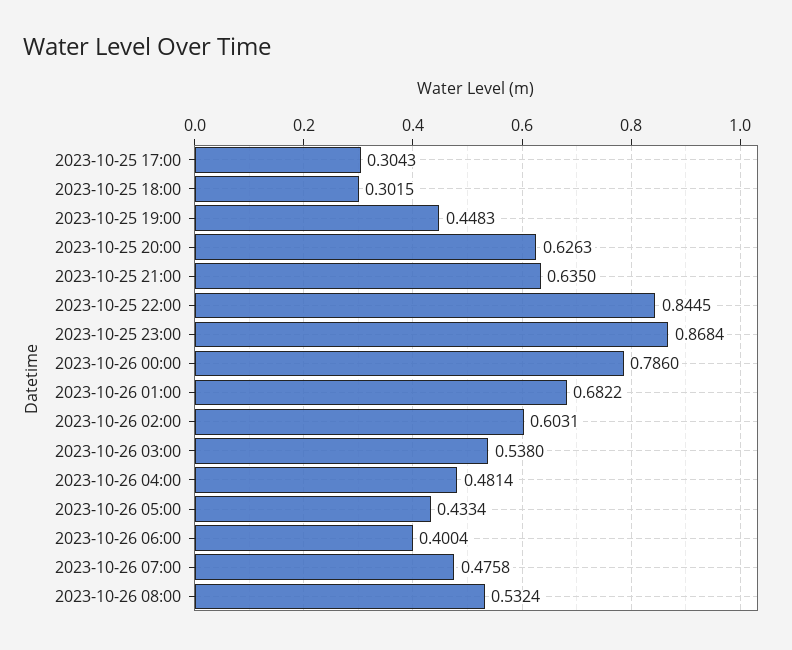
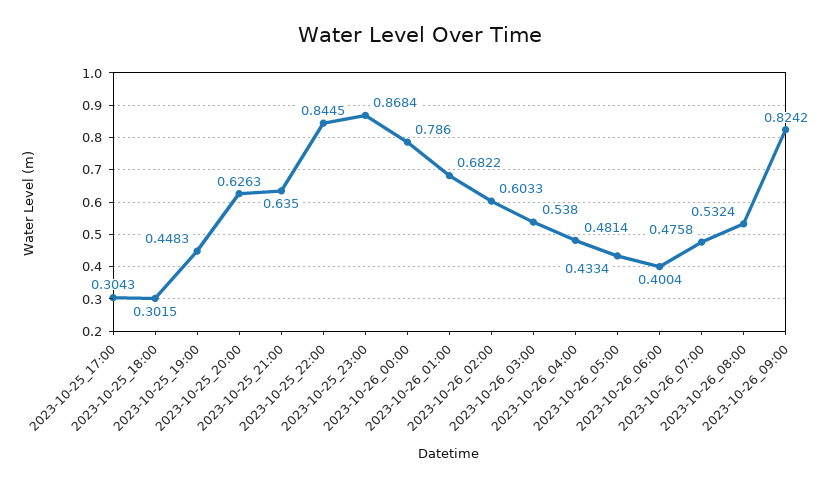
2023-10-26 02:00: 0.6031 -> 0.6033
2023-10-26_09:00: none -> 0.8242

